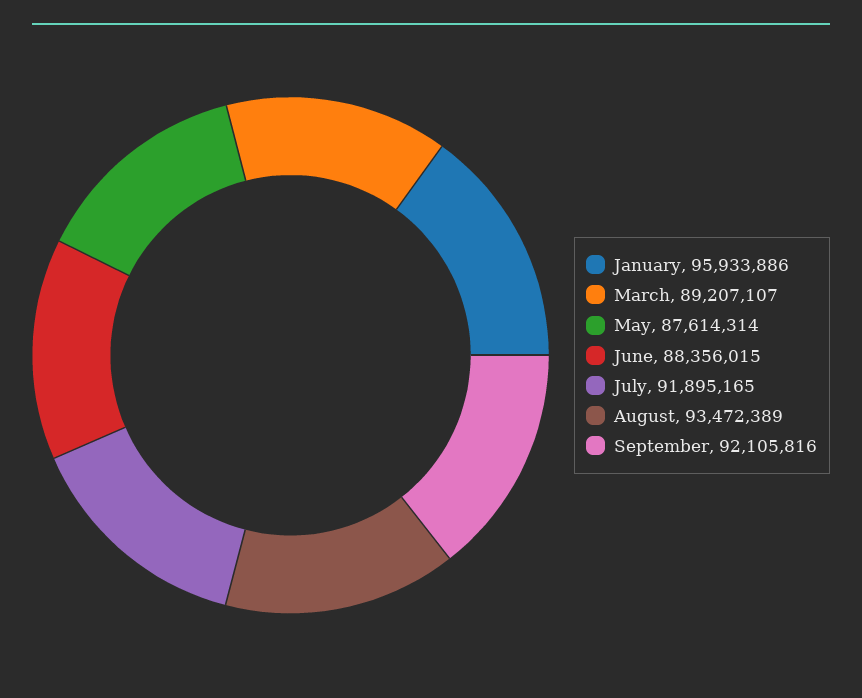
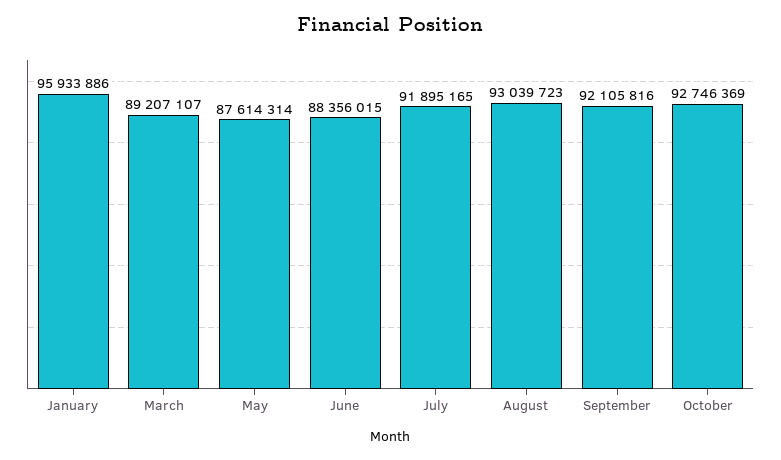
August: 93472389 -> 93039723
October: none -> 92746369

